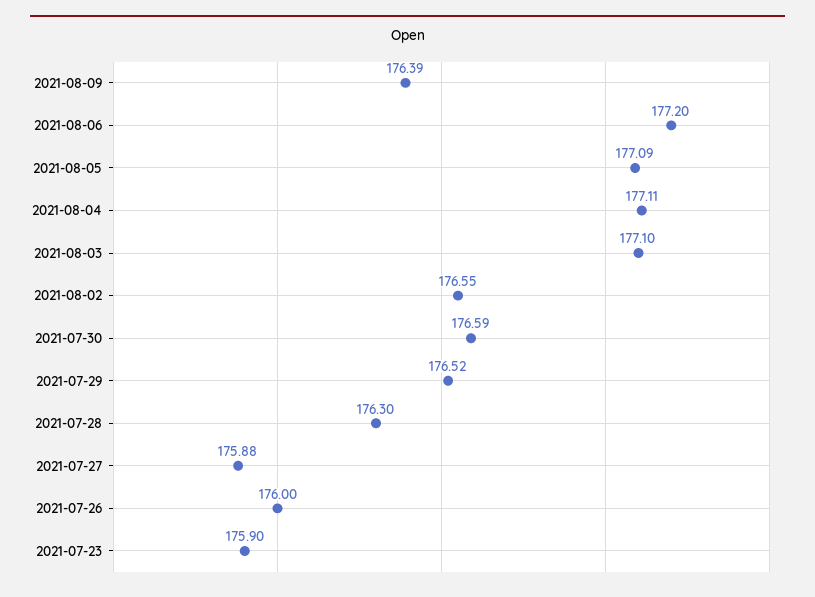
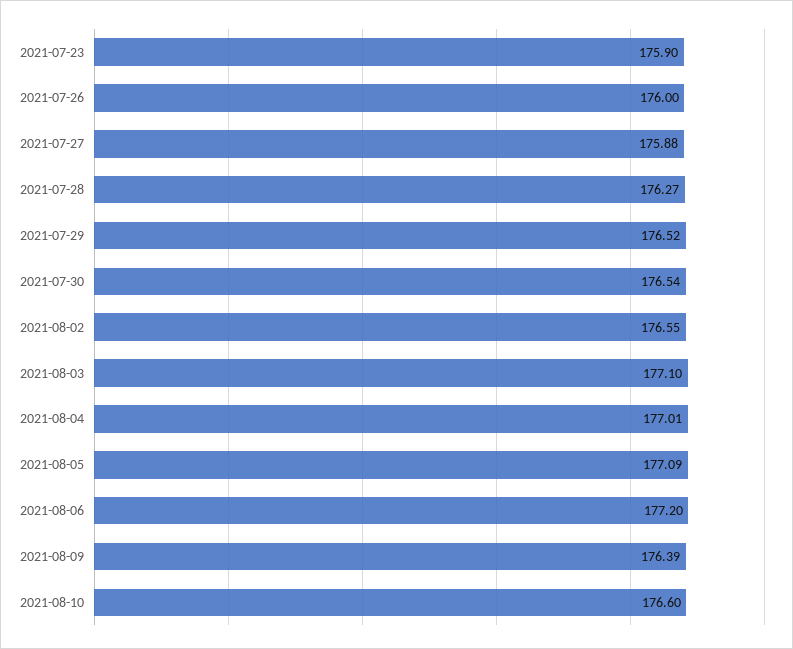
2021-08-04: 177.11 -> 177.01
2021-07-30: 176.59 -> 176.54
2021-07-28: 176.3 -> 176.27
2021-08-10: none -> 176.6

